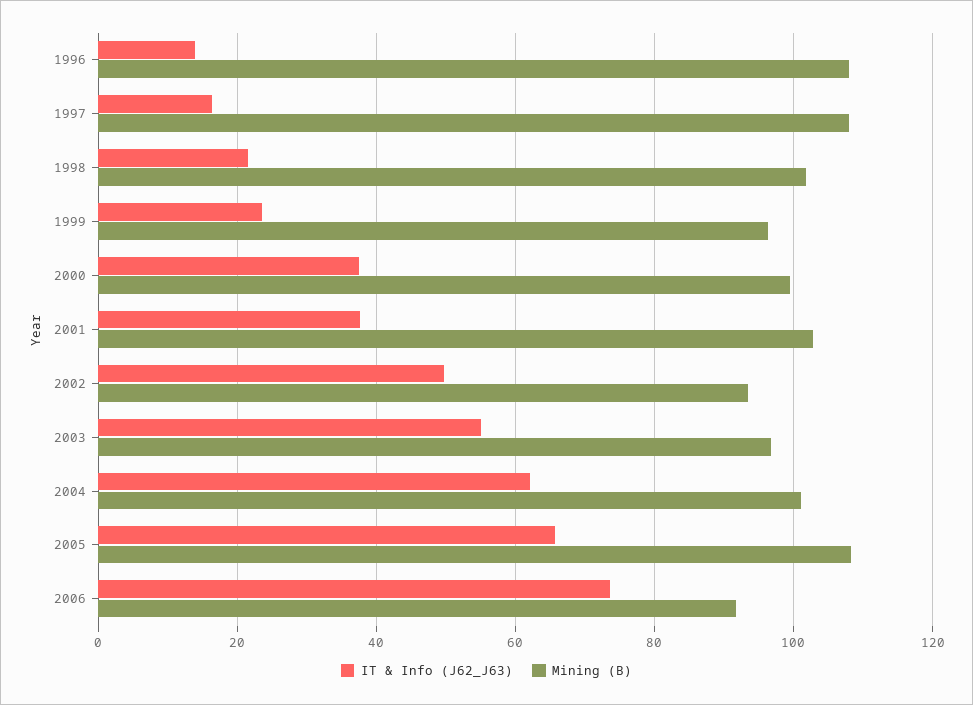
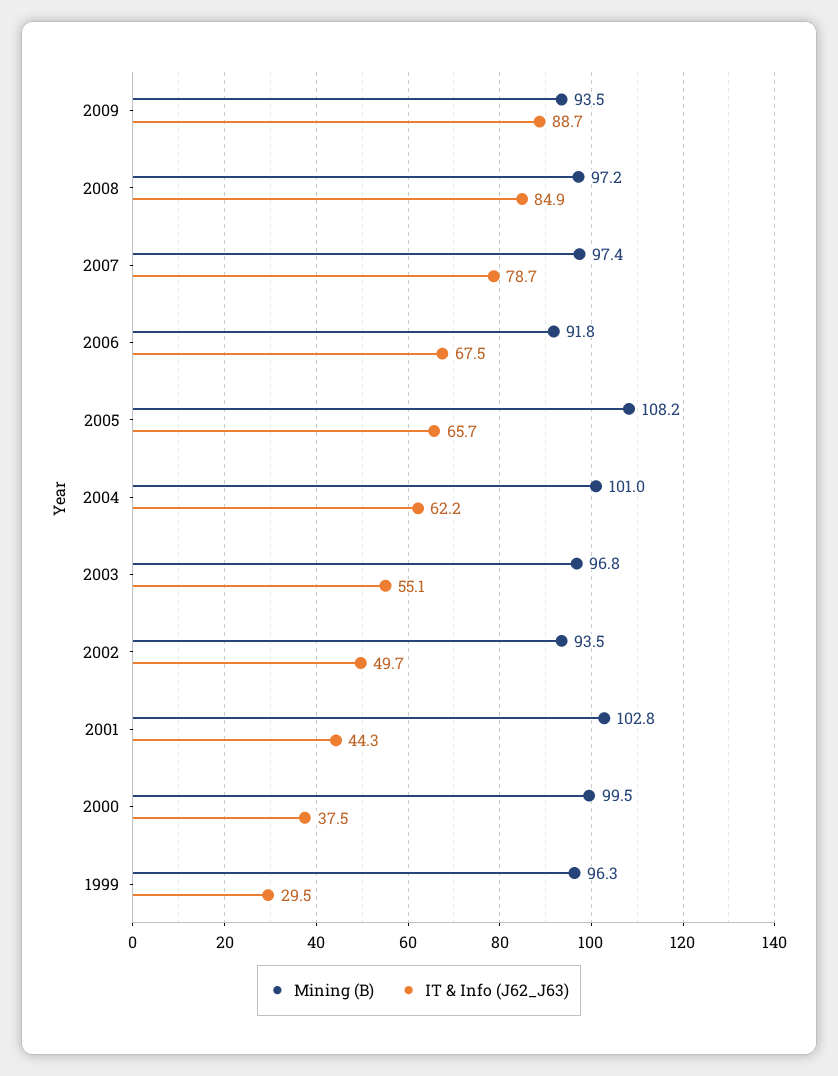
IT & Info (J62_J63), 1996: 14 -> none
Mining (B), 1996: 108 -> none
IT & Info (J62_J63), 1997: 16 -> none
Mining (B), 1997: 108 -> none
IT & Info (J62_J63), 1998: 22 -> none
Mining (B), 1998: 102 -> none
IT & Info (J62_J63), 1999: 24 -> 29.5
IT & Info (J62_J63), 2001: 38 -> 44.3
IT & Info (J62_J63), 2006: 74 -> 67.5
Mining (B), 2009: none -> 93.5
IT & Info (J62_J63), 2009: none -> 88.7
Mining (B), 2008: none -> 97.2
IT & Info (J62_J63), 2008: none -> 84.9
Mining (B), 2007: none -> 97.4
IT & Info (J62_J63), 2007: none -> 78.7

